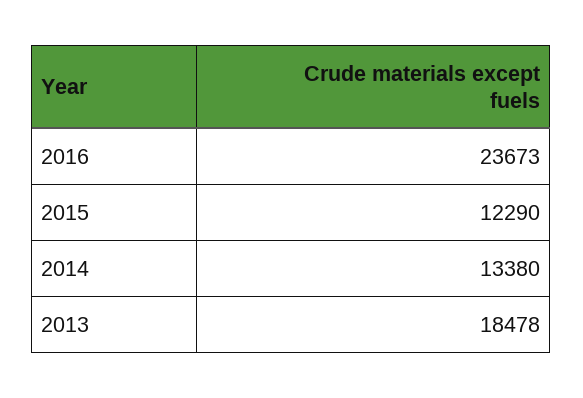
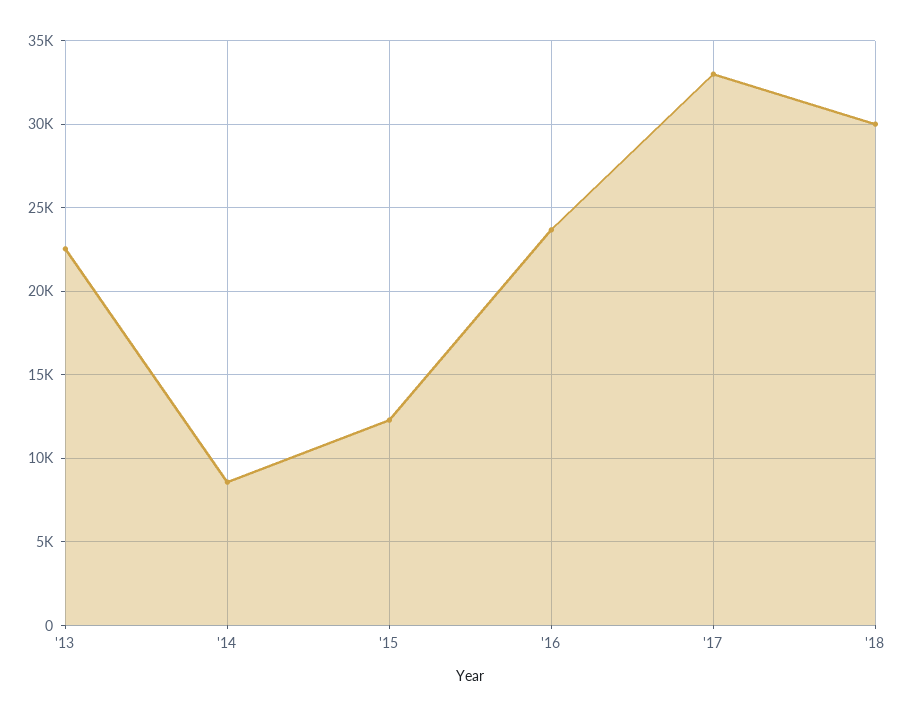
2014: 13380 -> 8500
2013: 18478 -> 22500
'17: none -> 33000
'18: none -> 30000

